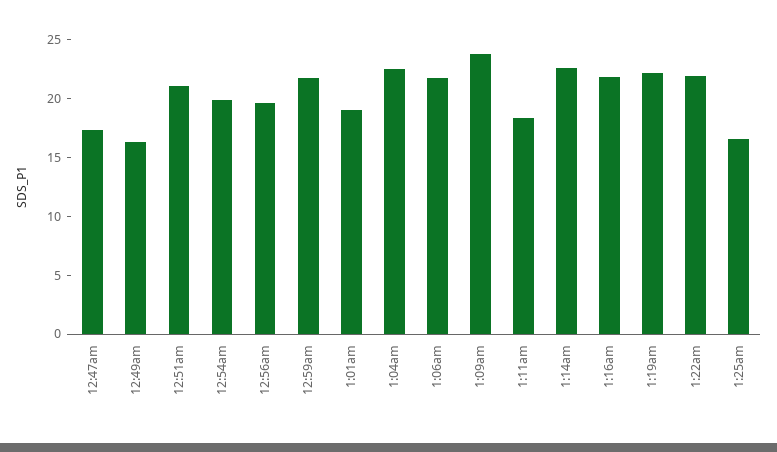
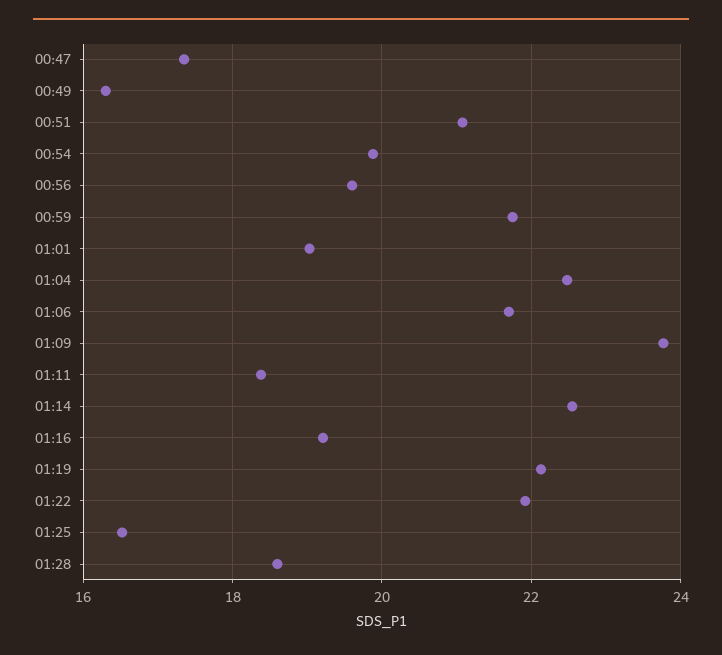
1:16am: 22 -> 19.2
01:28: none -> 18.6

